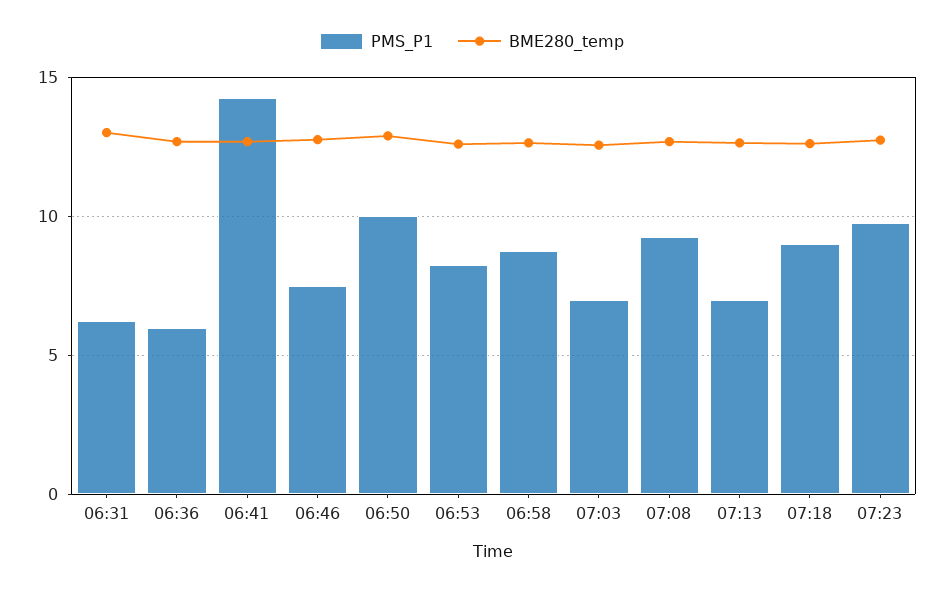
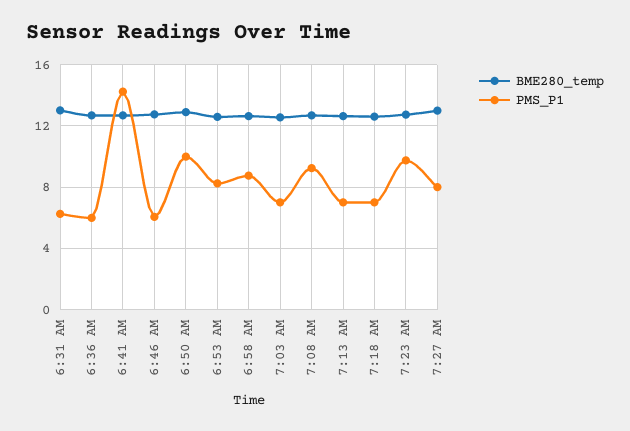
PMS_P1, 06:46: 7.5 -> 6
PMS_P1, 07:18: 9 -> 7
BME280_temp, 7:27 AM: none -> 13
PMS_P1, 7:27 AM: none -> 8

